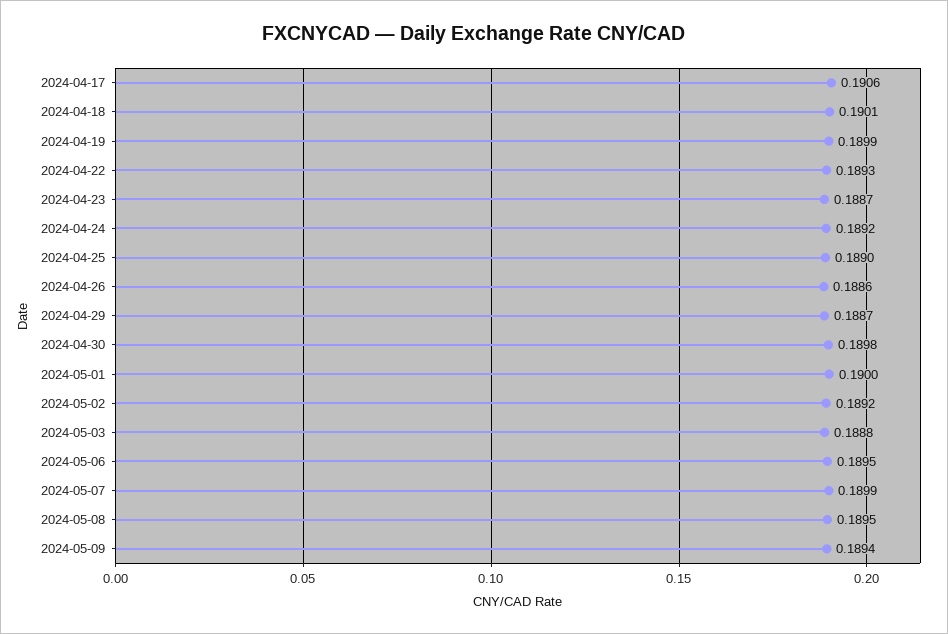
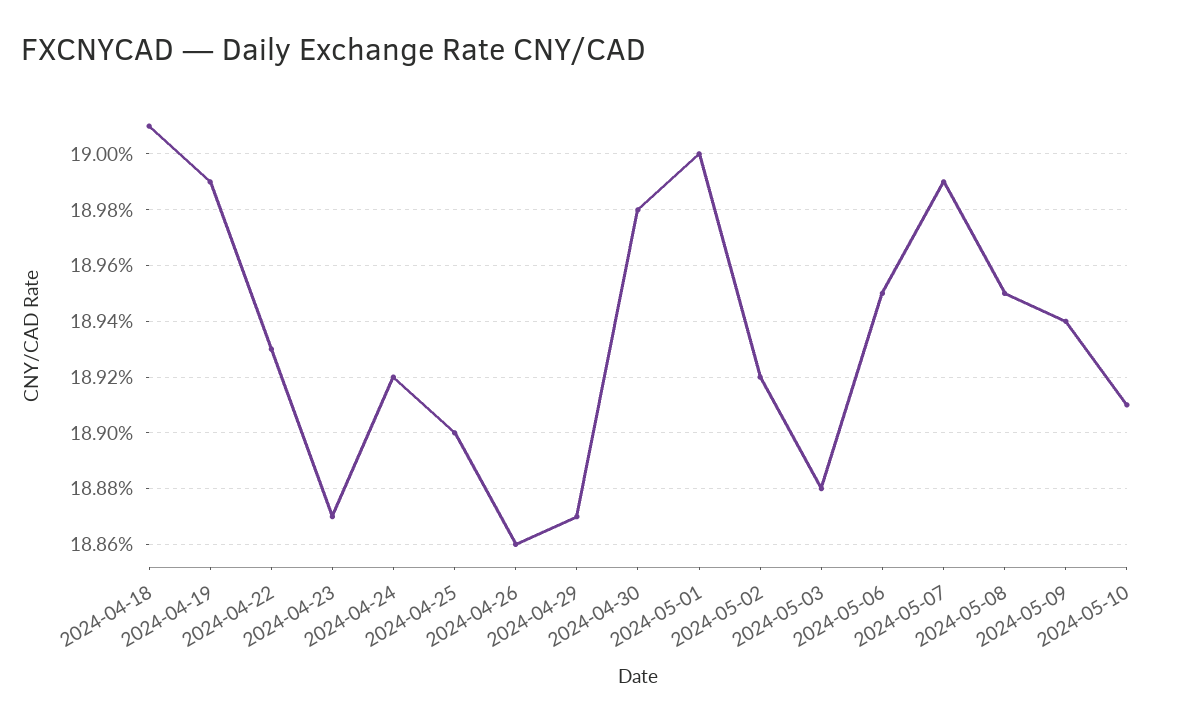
2024-04-17: 0.1906 -> none
2024-05-10: none -> 0.1891

